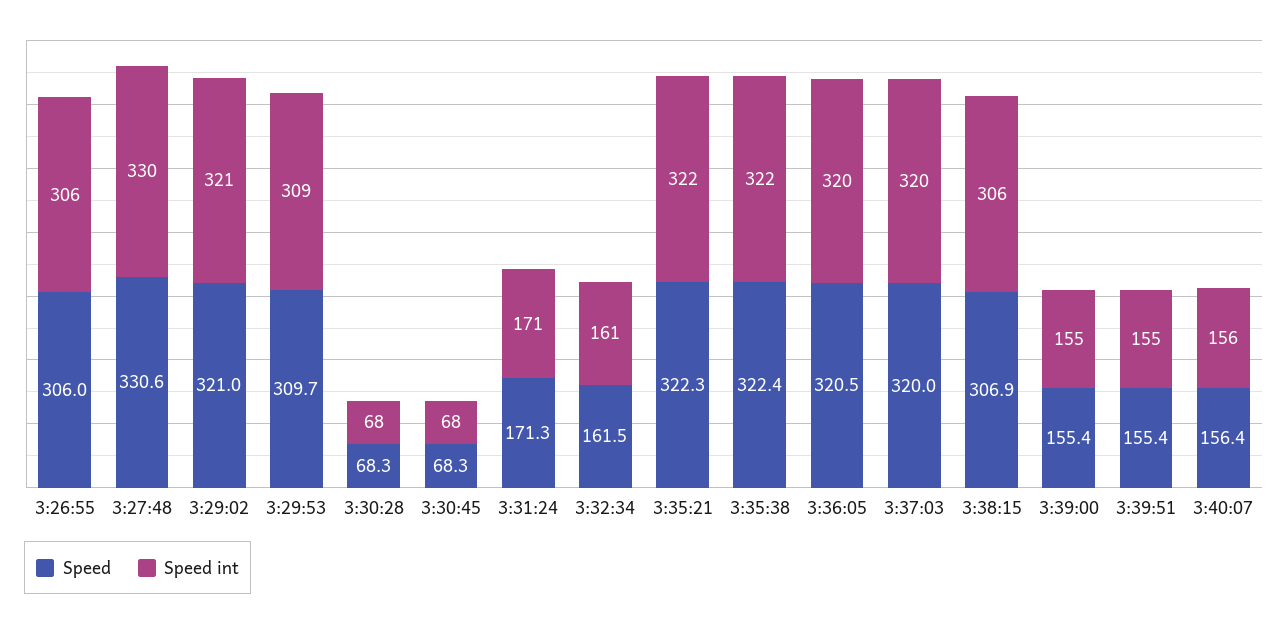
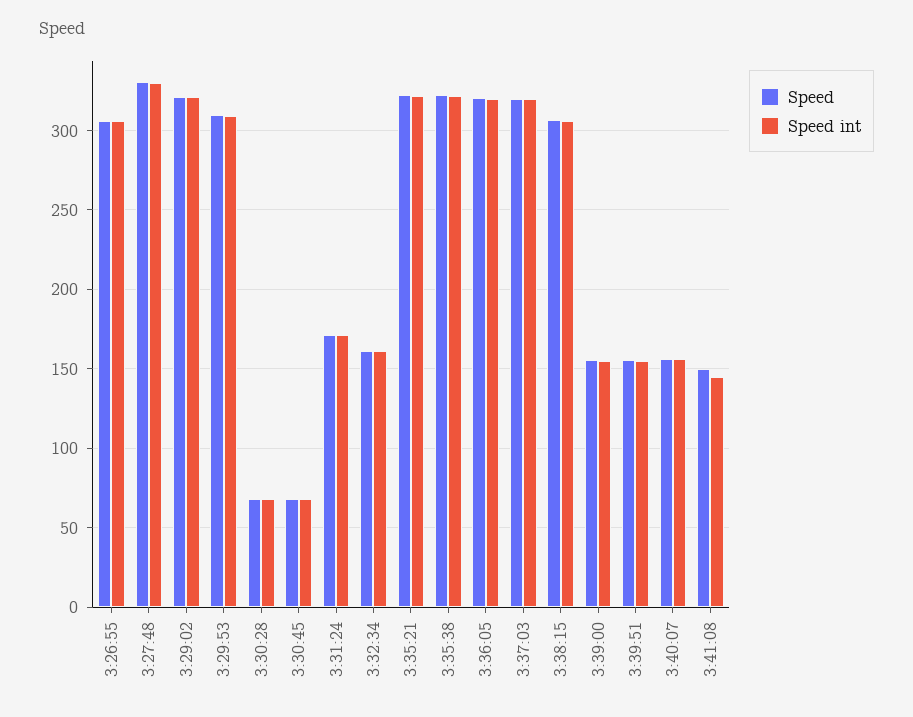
Speed, 3:41:08: none -> 150
Speed int, 3:41:08: none -> 145

